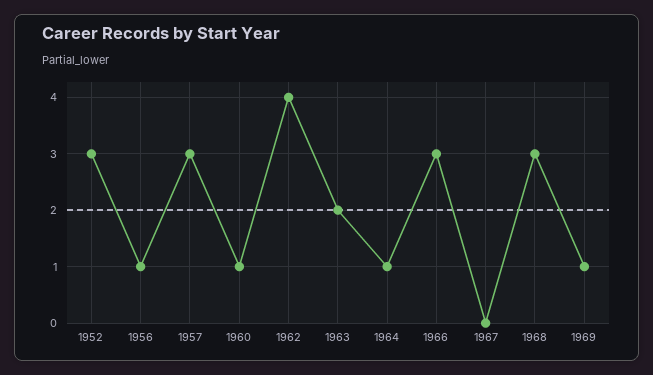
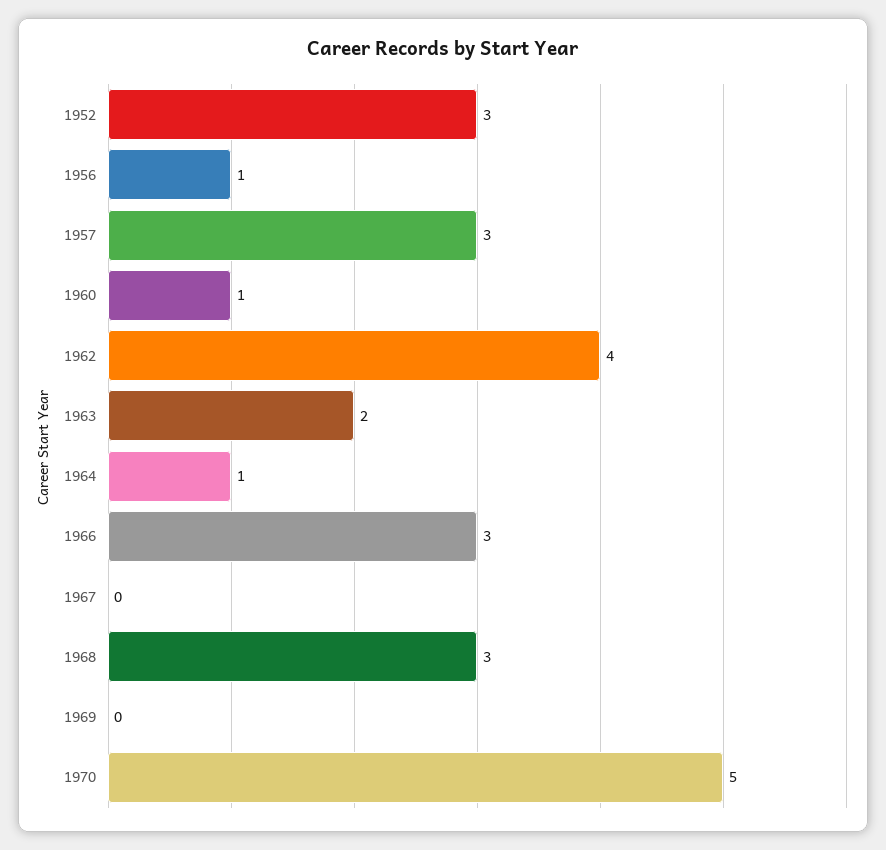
1969: 1 -> 0
1970: none -> 5

